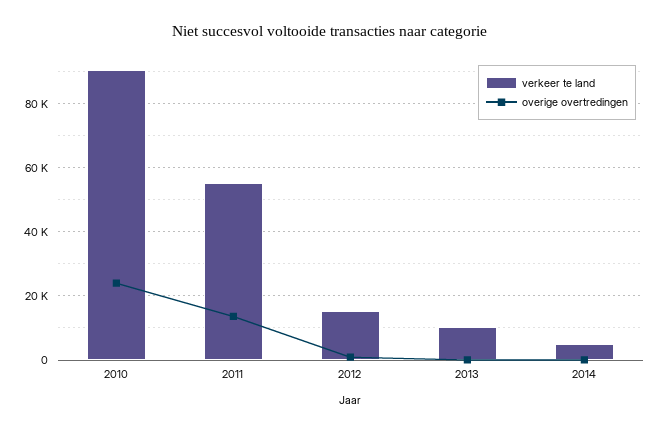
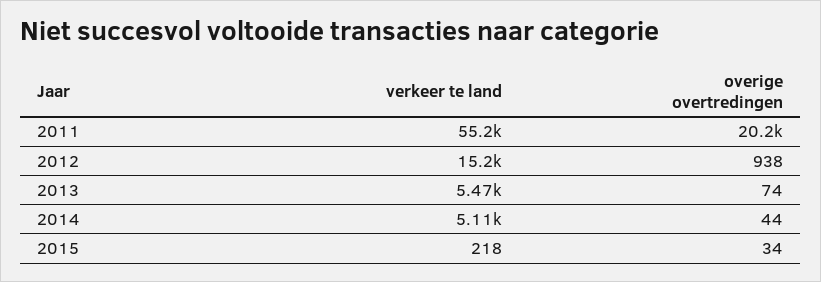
verkeer te land, 2010: 90000 -> none
overige overtredingen, 2010: 24000 -> none
overige overtredingen, 2011: 14000 -> 20200
verkeer te land, 2013: 10000 -> 5470
verkeer te land, 2015: none -> 218
overige overtredingen, 2015: none -> 34

